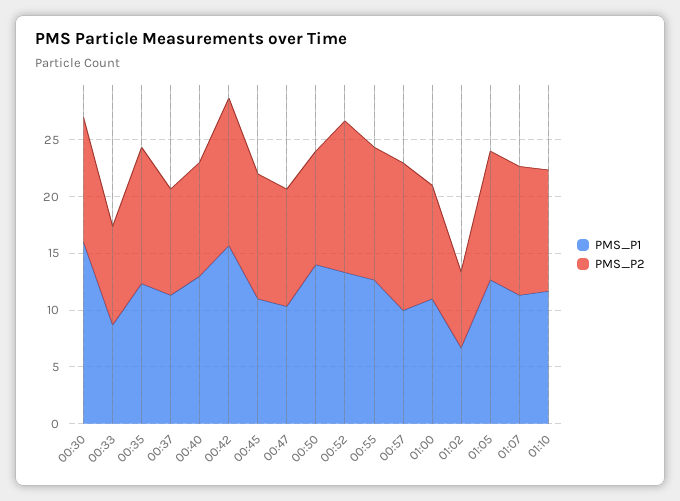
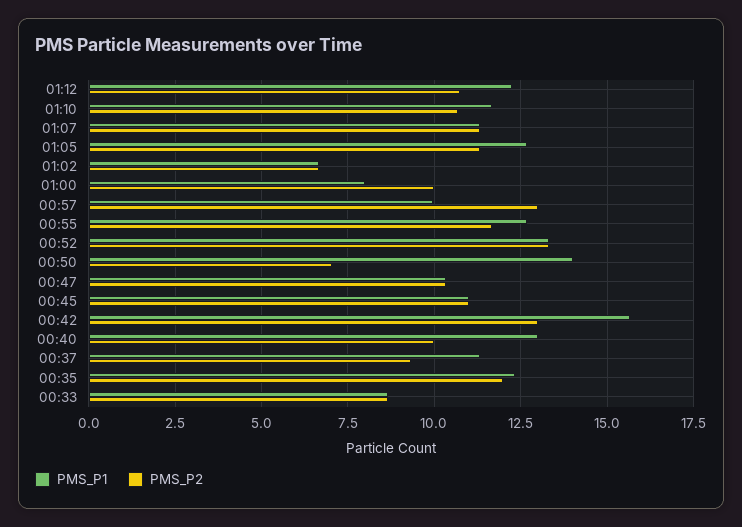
PMS_P1, 00:30: 16 -> none
PMS_P2, 00:30: 11 -> none
PMS_P2, 00:50: 10 -> 7
PMS_P1, 01:00: 11 -> 8
PMS_P1, 01:12: none -> 12.25
PMS_P2, 01:12: none -> 10.75

